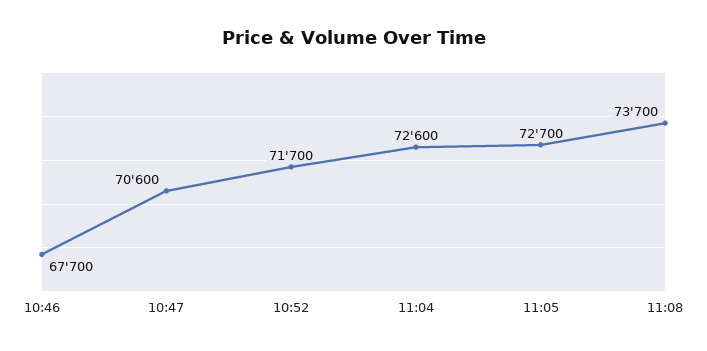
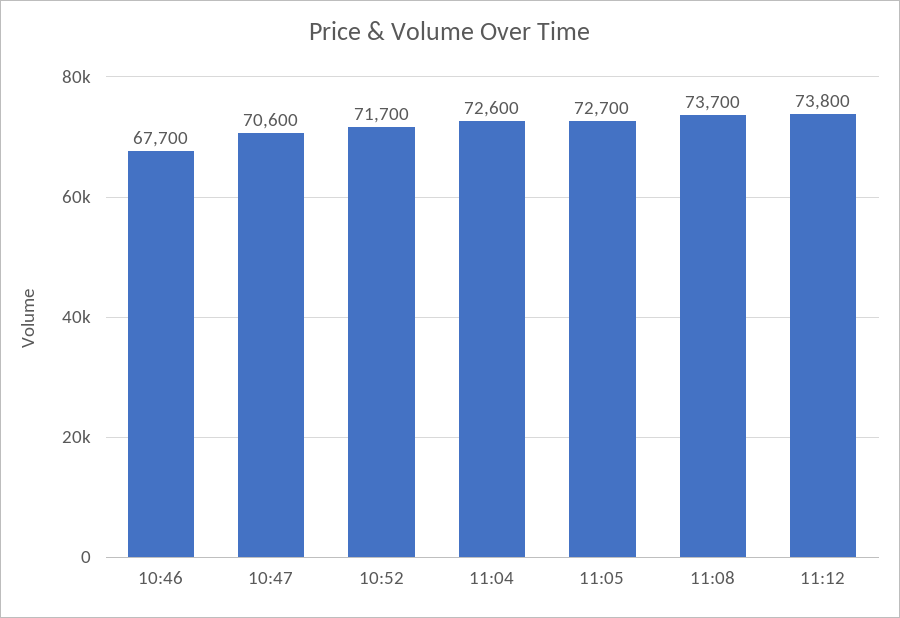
11:12: none -> 73800

